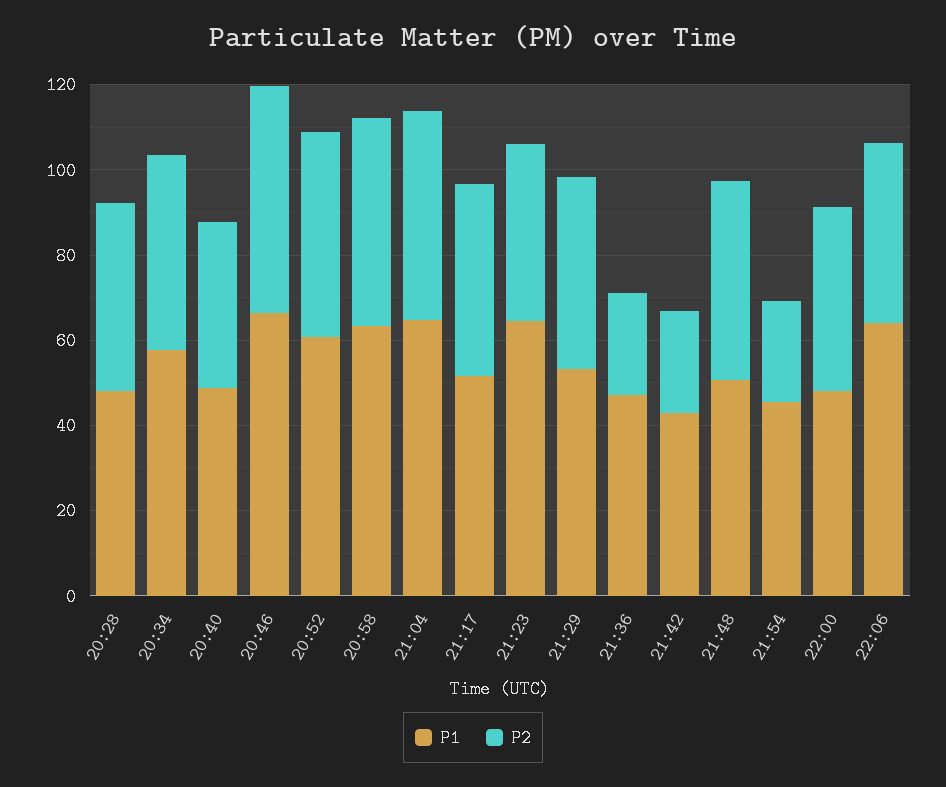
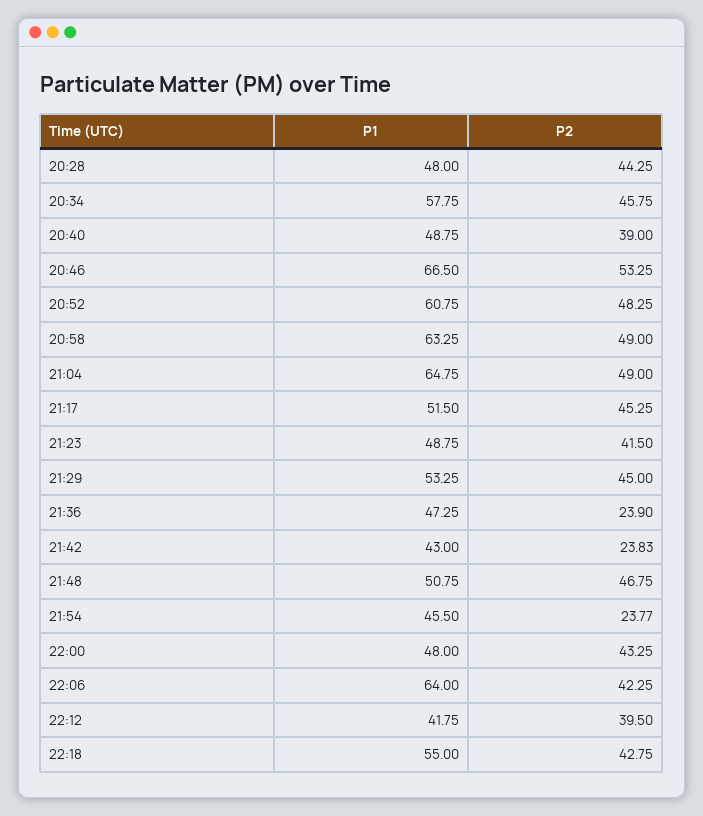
P1, 21:23: 65 -> 48.75
P1, 22:12: none -> 41.75
P2, 22:12: none -> 39.5
P1, 22:18: none -> 55
P2, 22:18: none -> 42.75

